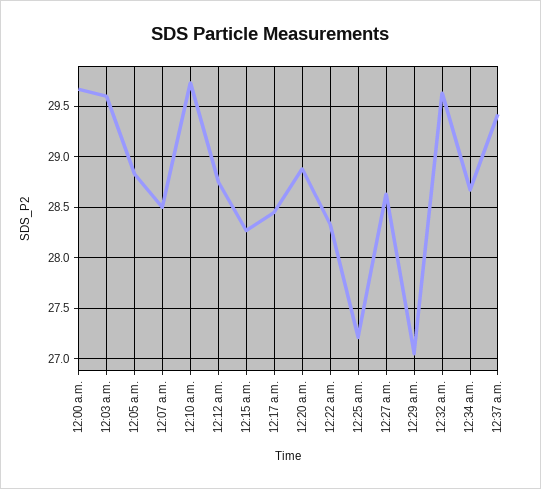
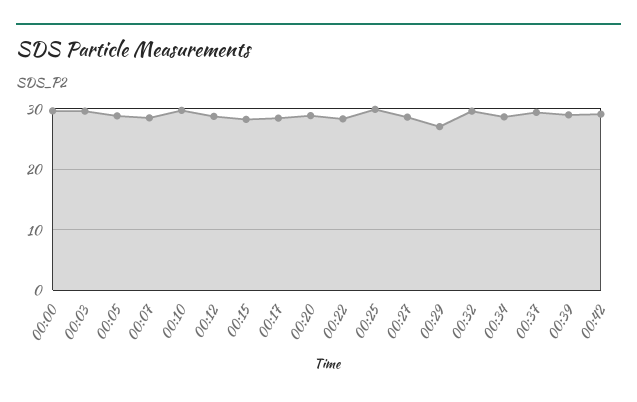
12:25 a.m.: 27.2 -> 30
00:39: none -> 29
00:42: none -> 29

